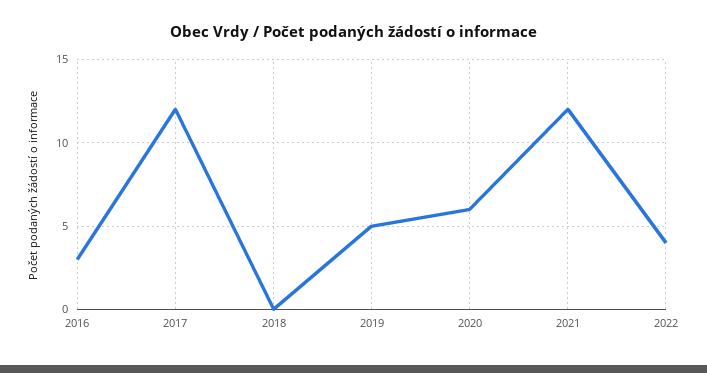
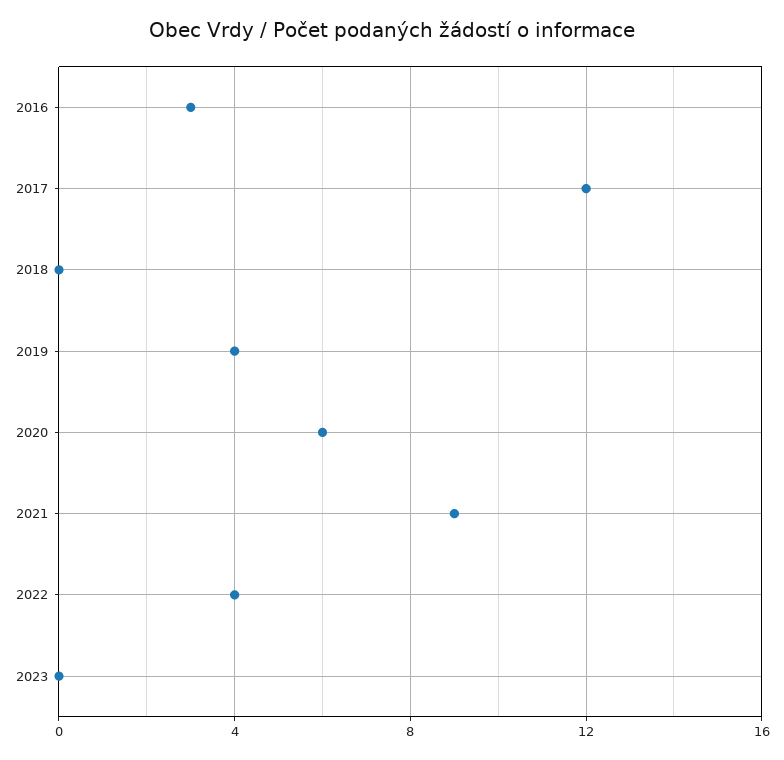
2019: 5 -> 4
2021: 12 -> 9
2023: none -> 0

